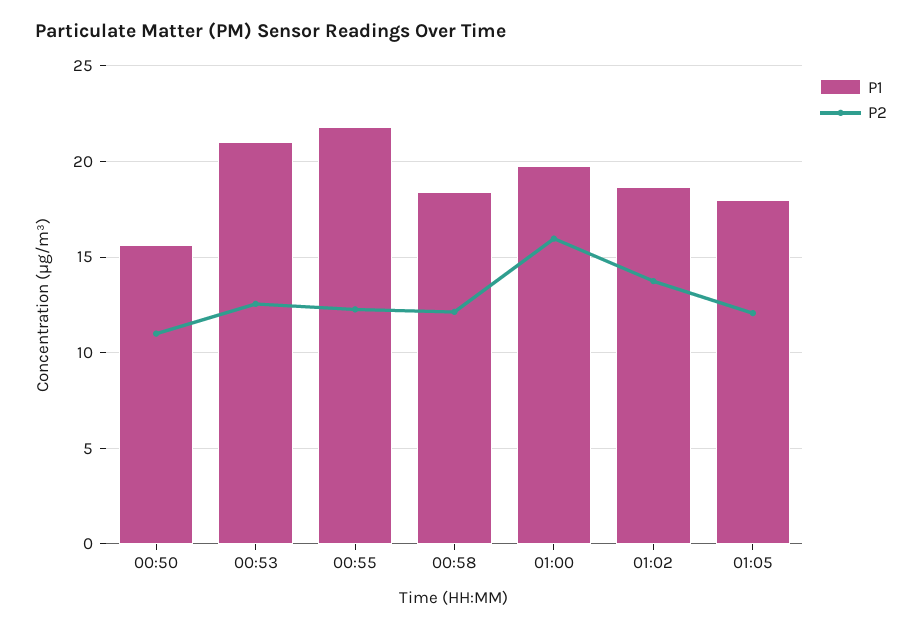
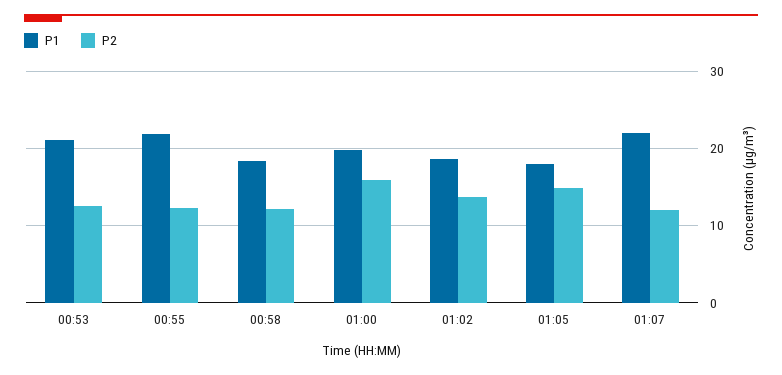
P1, 00:50: 15.5 -> none
P2, 00:50: 11 -> none
P2, 01:05: 12 -> 15
P1, 01:07: none -> 22
P2, 01:07: none -> 12

